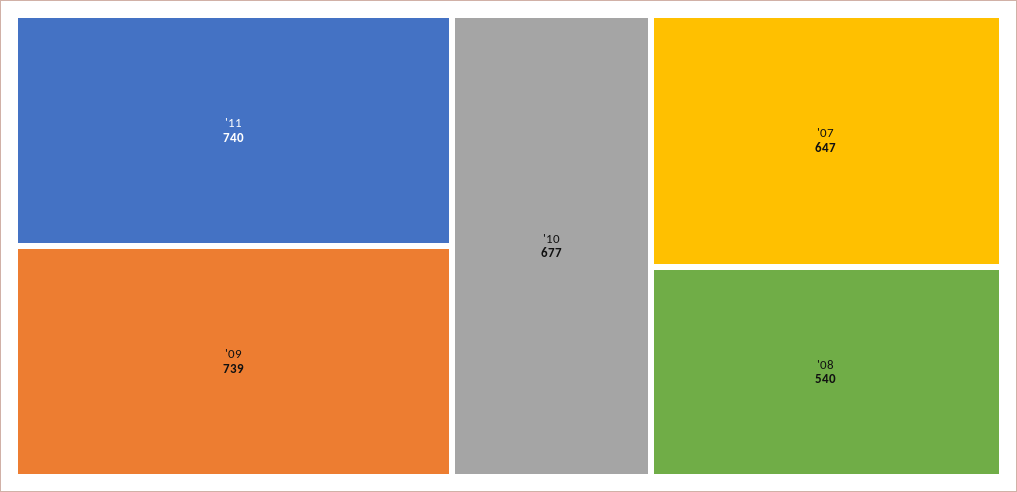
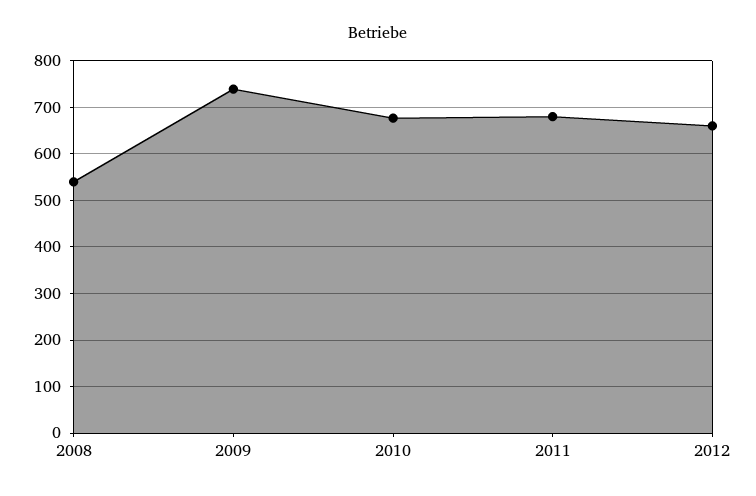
'11: 740 -> 680
'07: 647 -> none
2012: none -> 660

